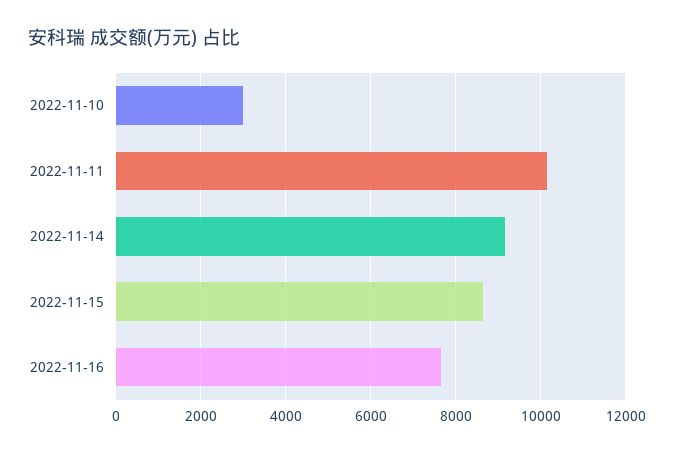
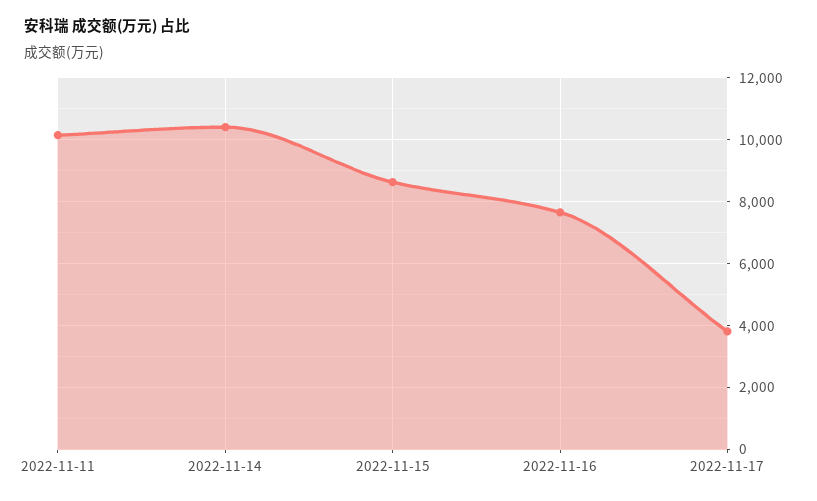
2022-11-10: 3000 -> none
2022-11-14: 9200 -> 10400
2022-11-17: none -> 3800

